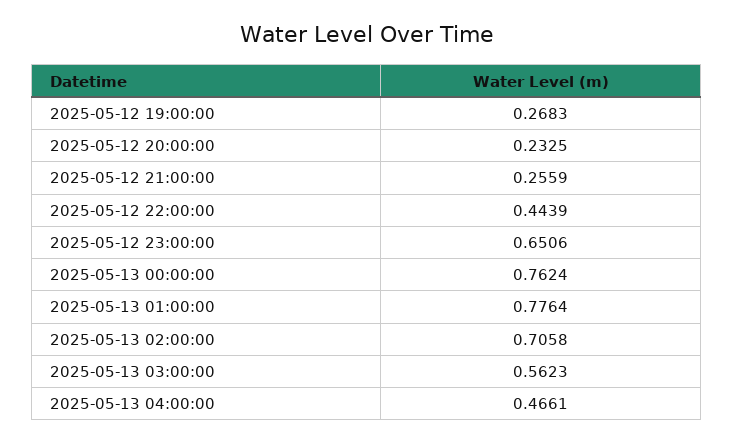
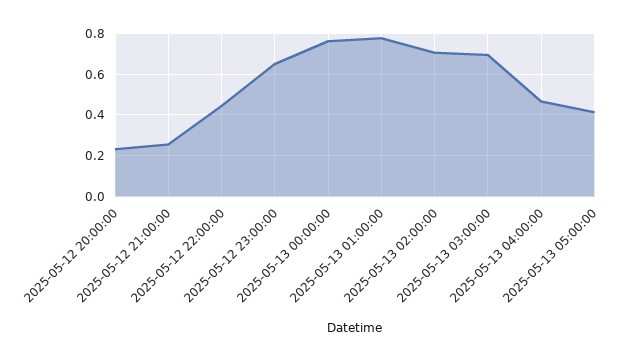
2025-05-12 19:00:00: 0.2683 -> none
2025-05-13 03:00:00: 0.5623 -> 0.7
2025-05-13 05:00:00: none -> 0.4

